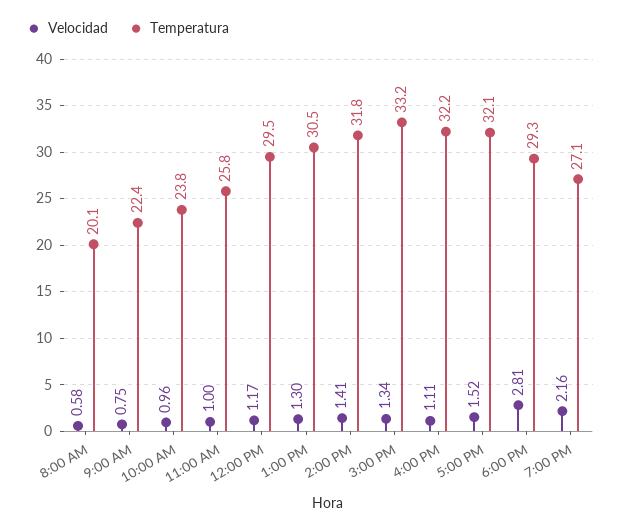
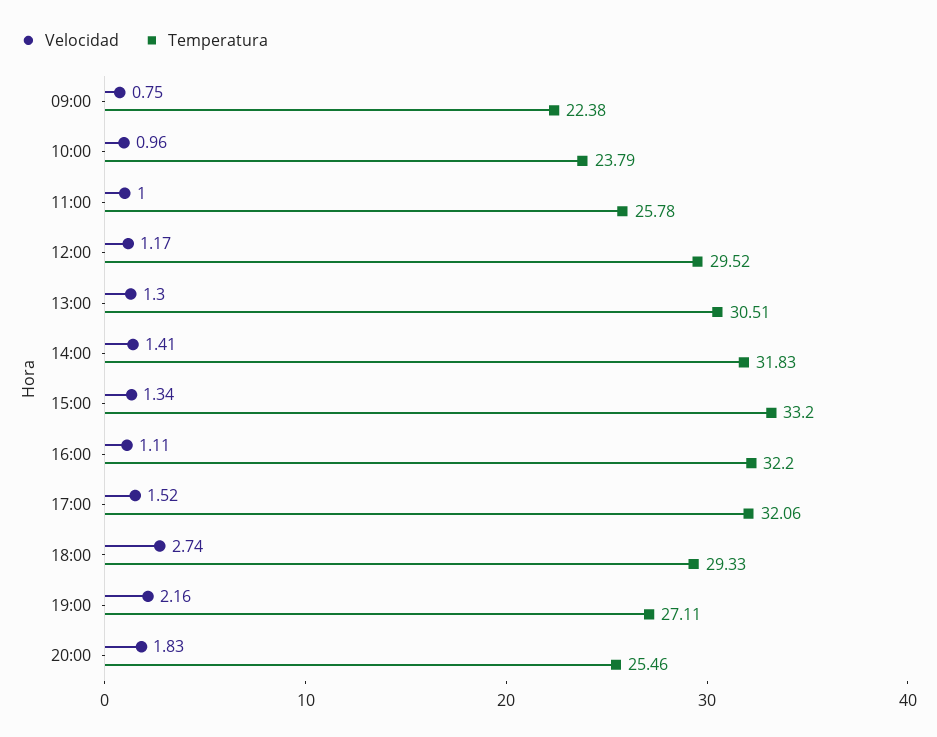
Velocidad, 8:00 AM: 0.58 -> none
Temperatura, 8:00 AM: 20.1 -> none
Velocidad, 6:00 PM: 2.81 -> 2.74
Velocidad, 20:00: none -> 1.83
Temperatura, 20:00: none -> 25.46

